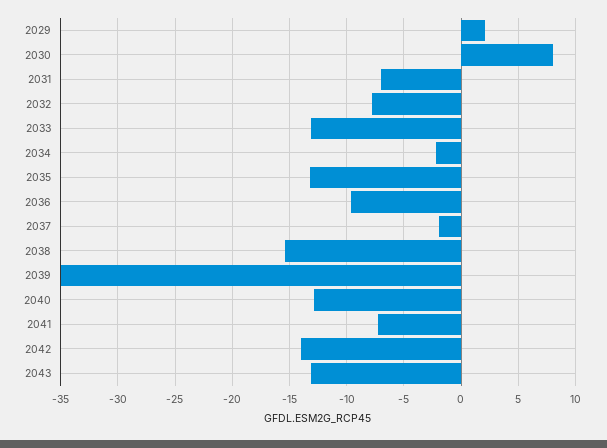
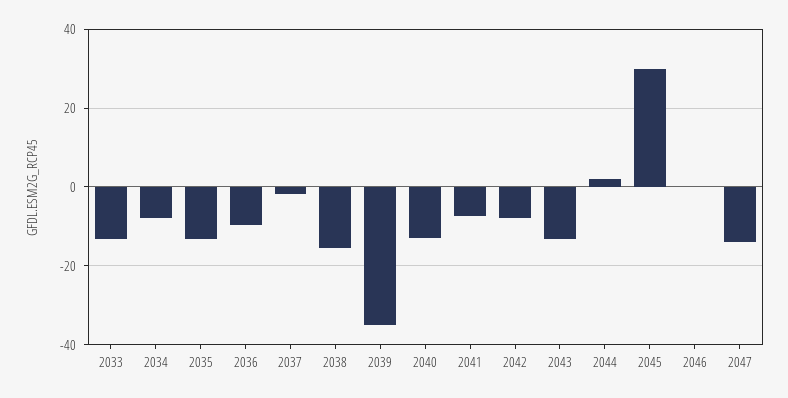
2029: 2 -> none
2030: 8 -> none
2031: -7 -> none
2032: -8 -> none
2034: -2 -> -8
2042: -14 -> -8
2044: none -> 2
2045: none -> 30
2046: none -> 0
2047: none -> -14

